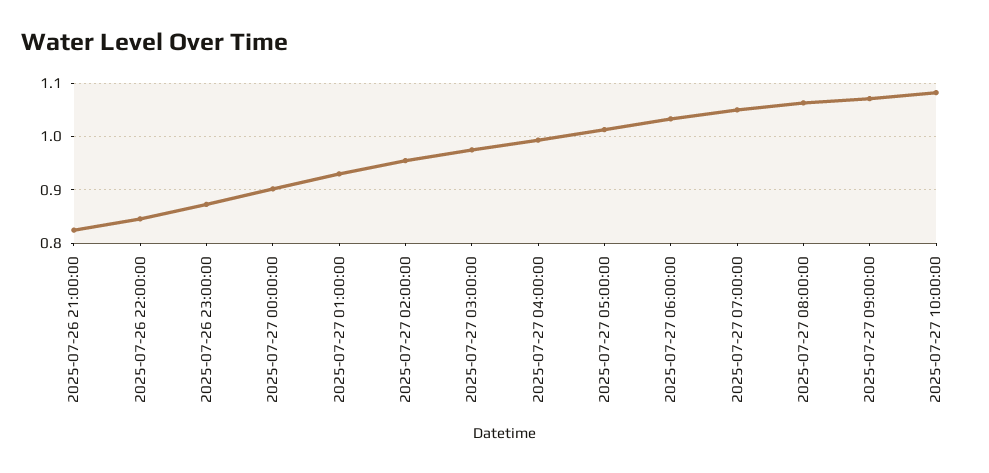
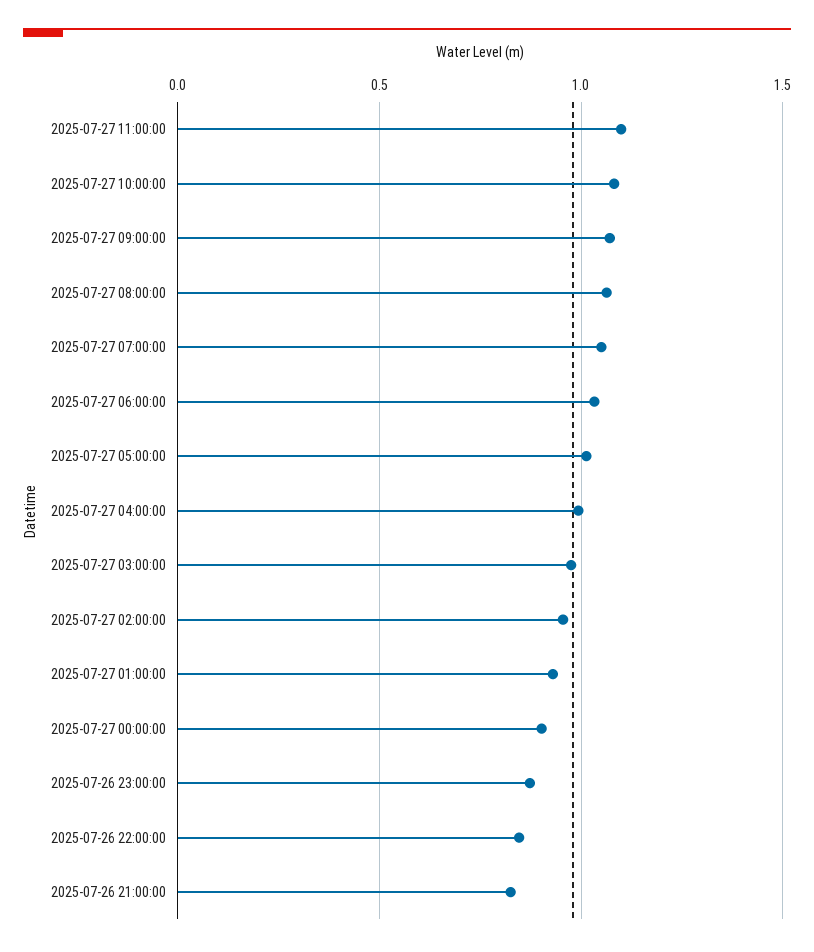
2025-07-27 11:00:00: none -> 1.1

